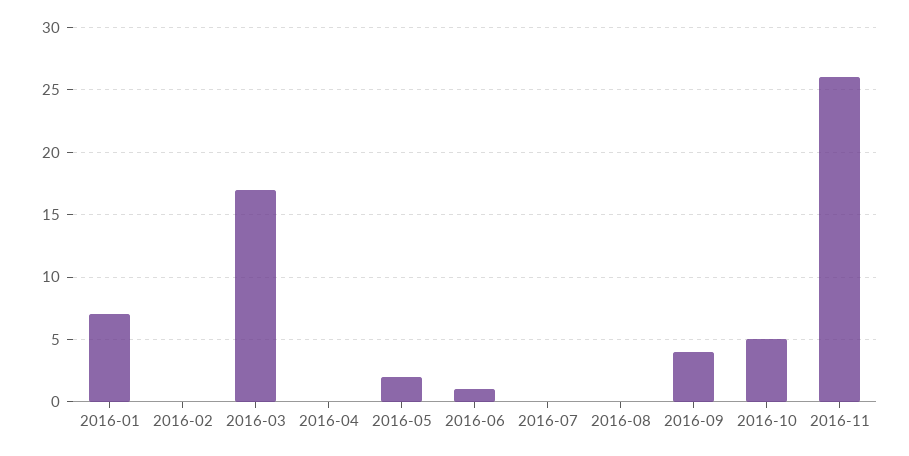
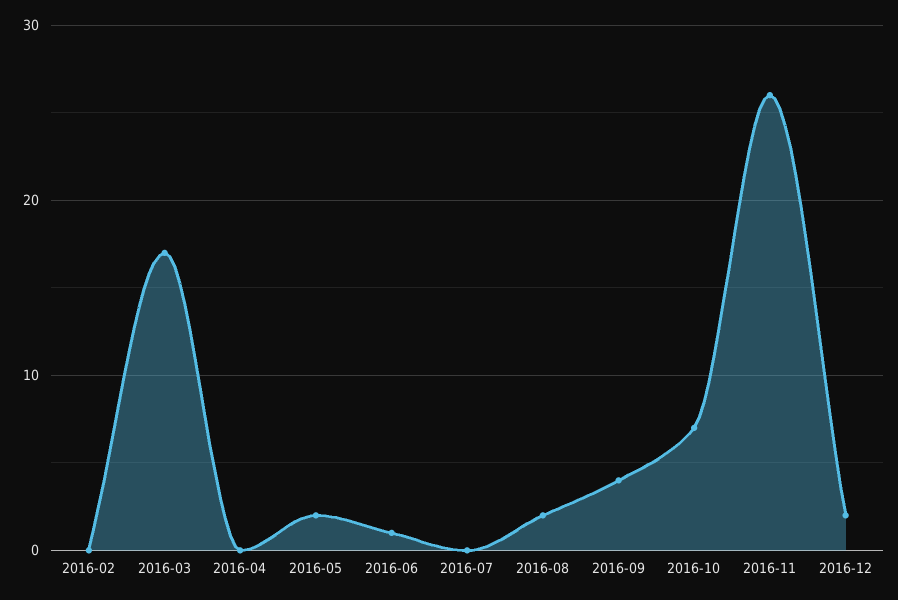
2016-01: 7 -> none
2016-08: 0 -> 2
2016-10: 5 -> 7
2016-12: none -> 2

